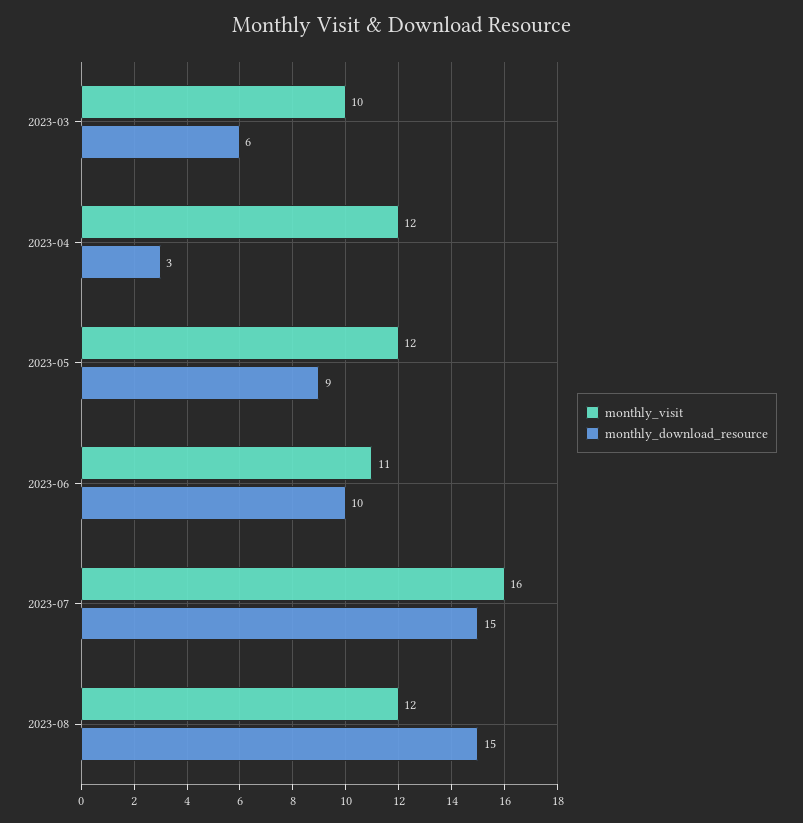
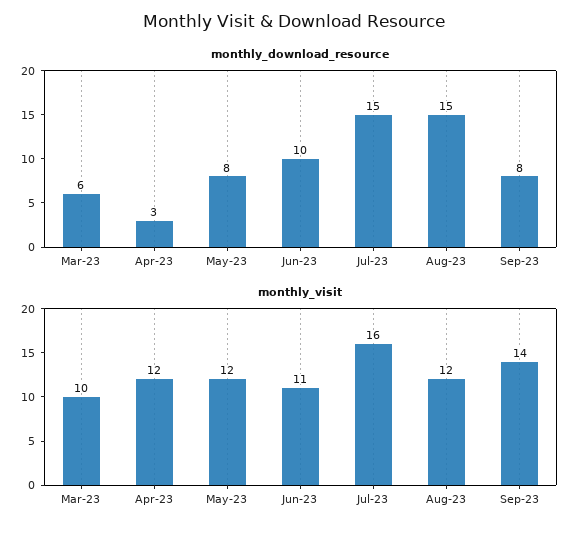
monthly_download_resource, 2023-05: 9 -> 8
monthly_download_resource, Sep-23: none -> 8
monthly_visit, Sep-23: none -> 14

